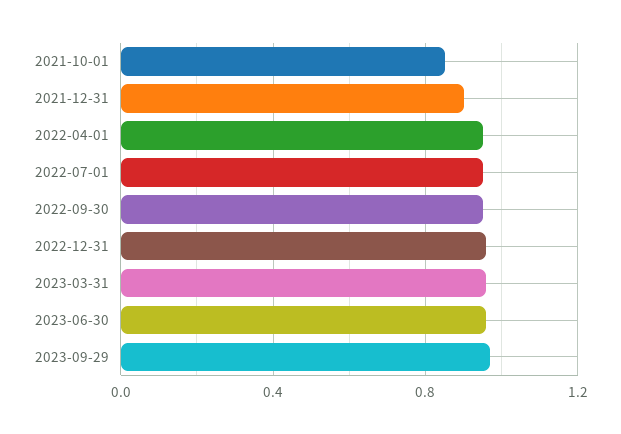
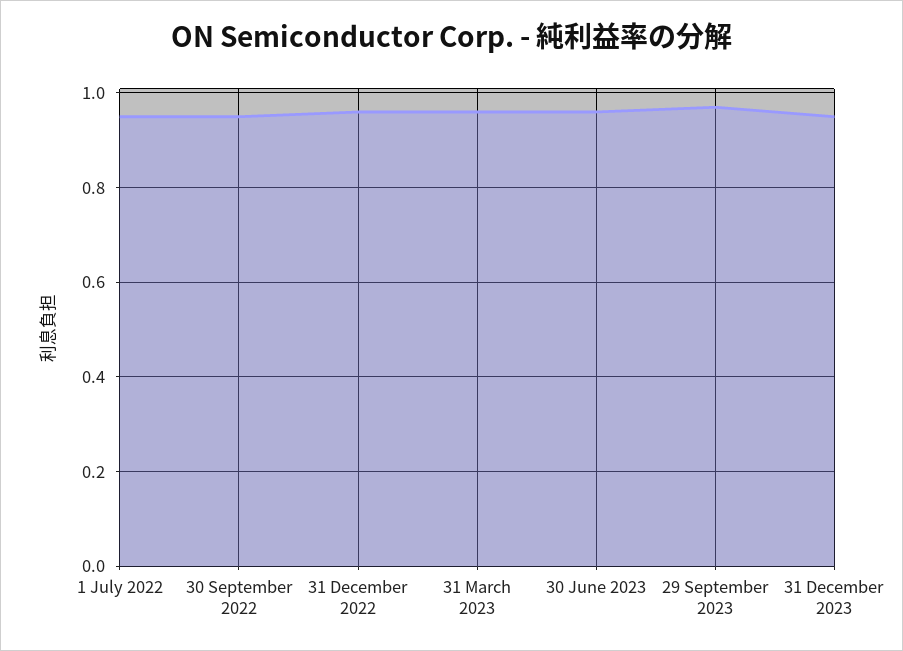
2021-10-01: 0.85 -> none
2021-12-31: 0.9 -> none
2022-04-01: 0.95 -> none
31 December 2023: none -> 0.95

